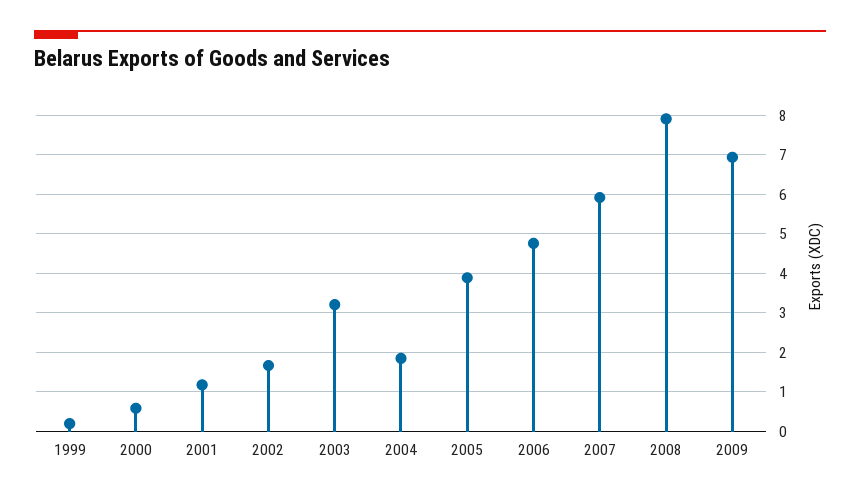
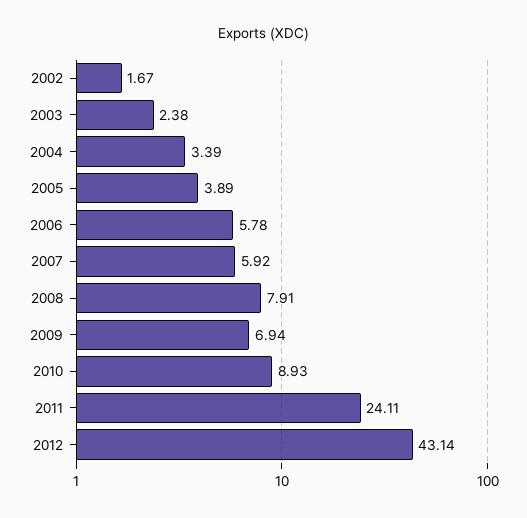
1999: 0.2 -> none
2000: 0.6 -> none
2001: 1.2 -> none
2003: 3.2 -> 2.38
2004: 1.8 -> 3.39
2006: 4.8 -> 5.78
2010: none -> 8.93
2011: none -> 24.11
2012: none -> 43.14

